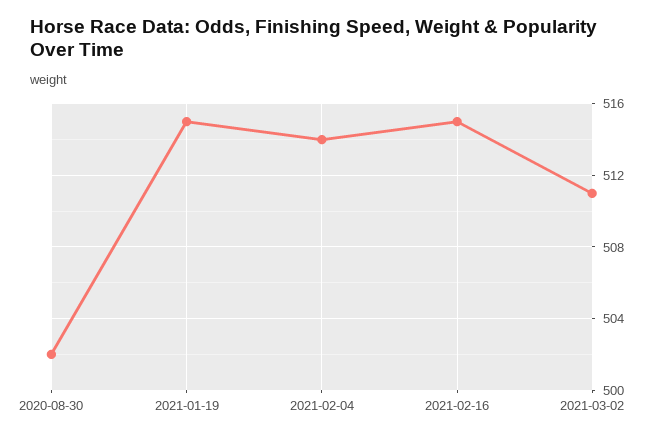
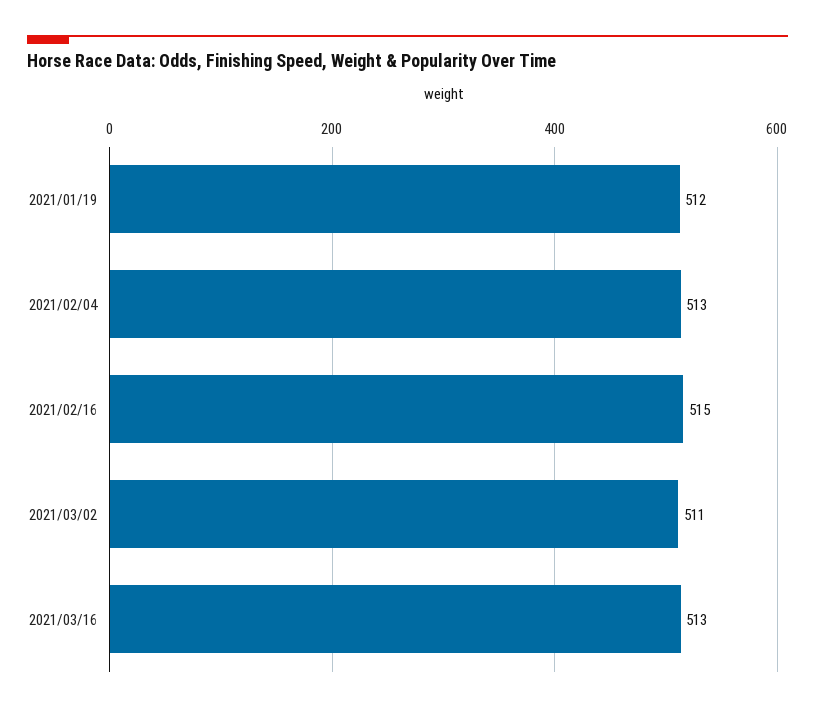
2020-08-30: 502 -> none
2021-01-19: 515 -> 512
2021-02-04: 514 -> 513
2021/03/16: none -> 513

